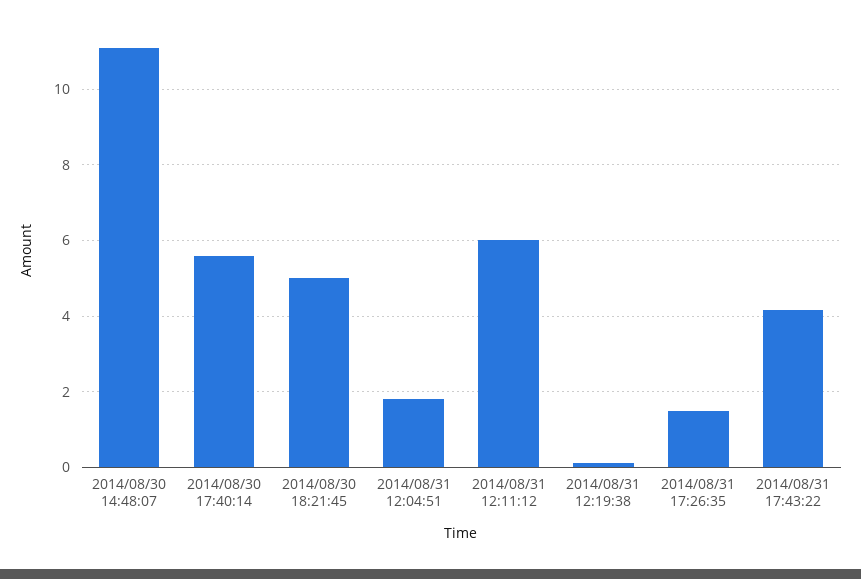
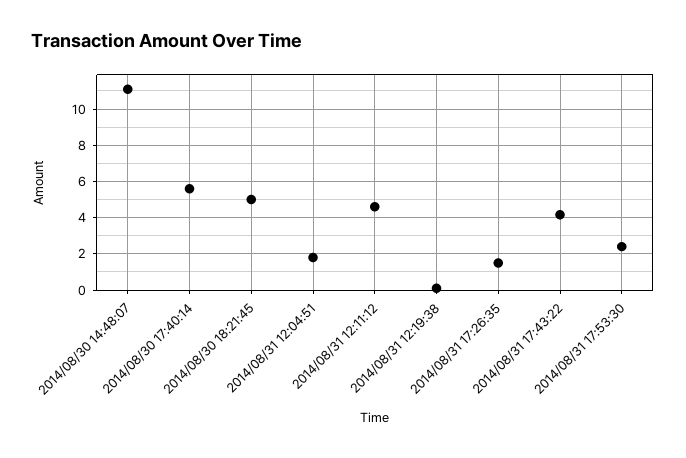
2014/08/31 12:11:12: 6 -> 4.5
2014/08/31 17:53:30: none -> 2.5

